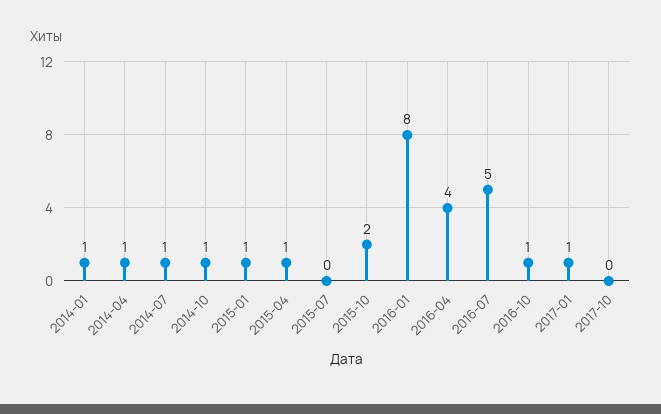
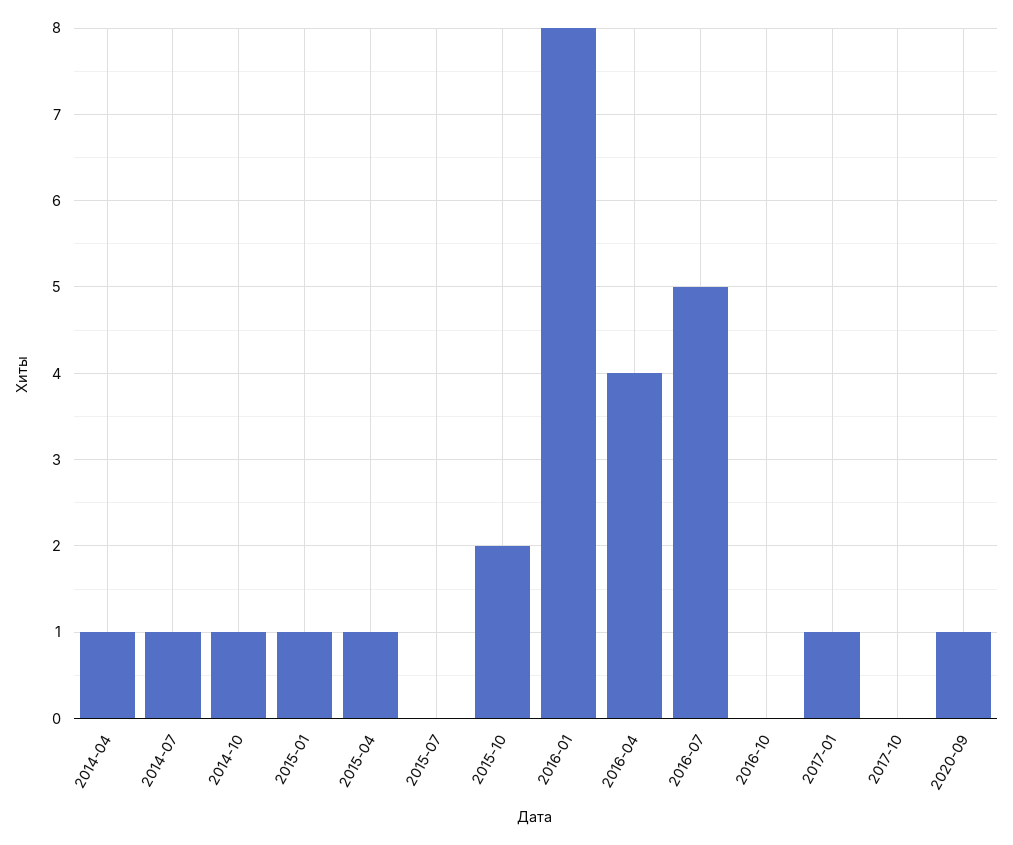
2014-01: 1 -> none
2016-10: 1 -> 0
2020-09: none -> 1

